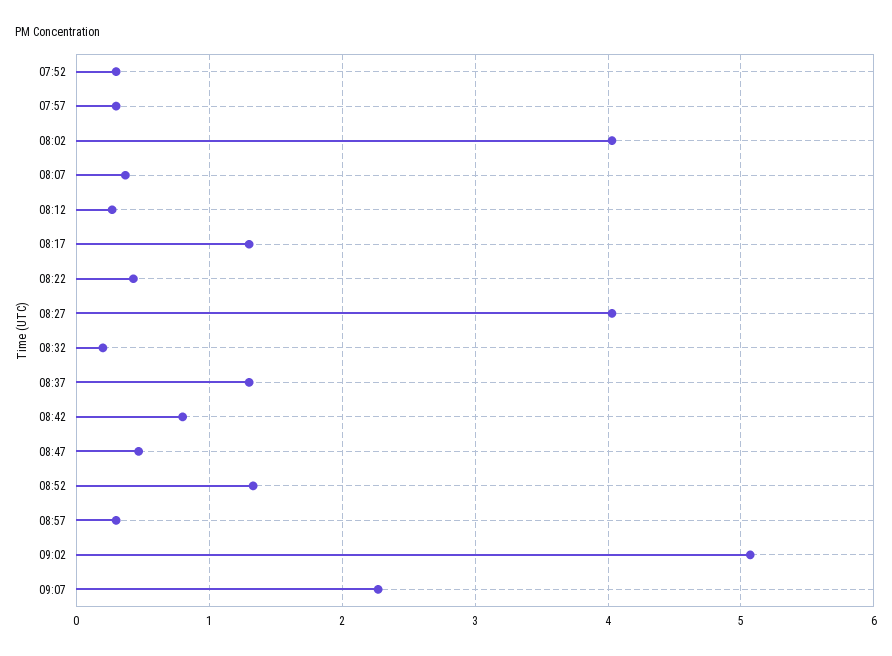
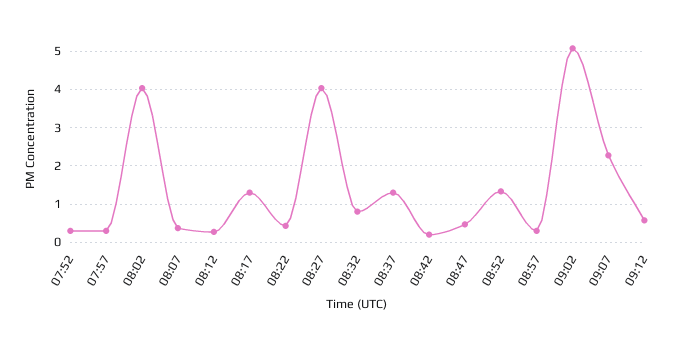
08:32: 0.2 -> 0.8
08:42: 0.8 -> 0.2
09:12: none -> 0.6

